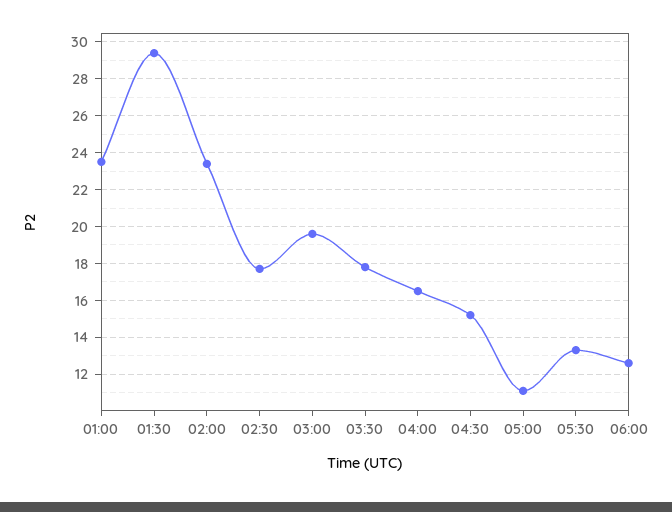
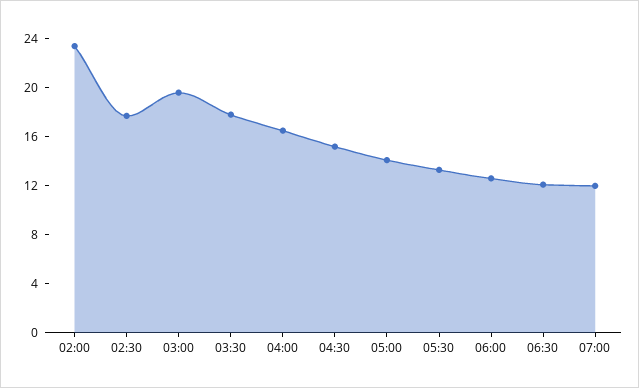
01:00: 23.5 -> none
01:30: 29.5 -> none
05:00: 11 -> 14
06:30: none -> 12
07:00: none -> 12

